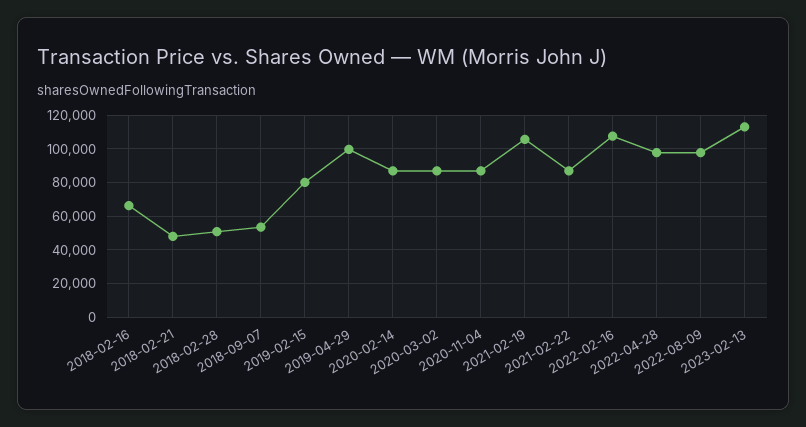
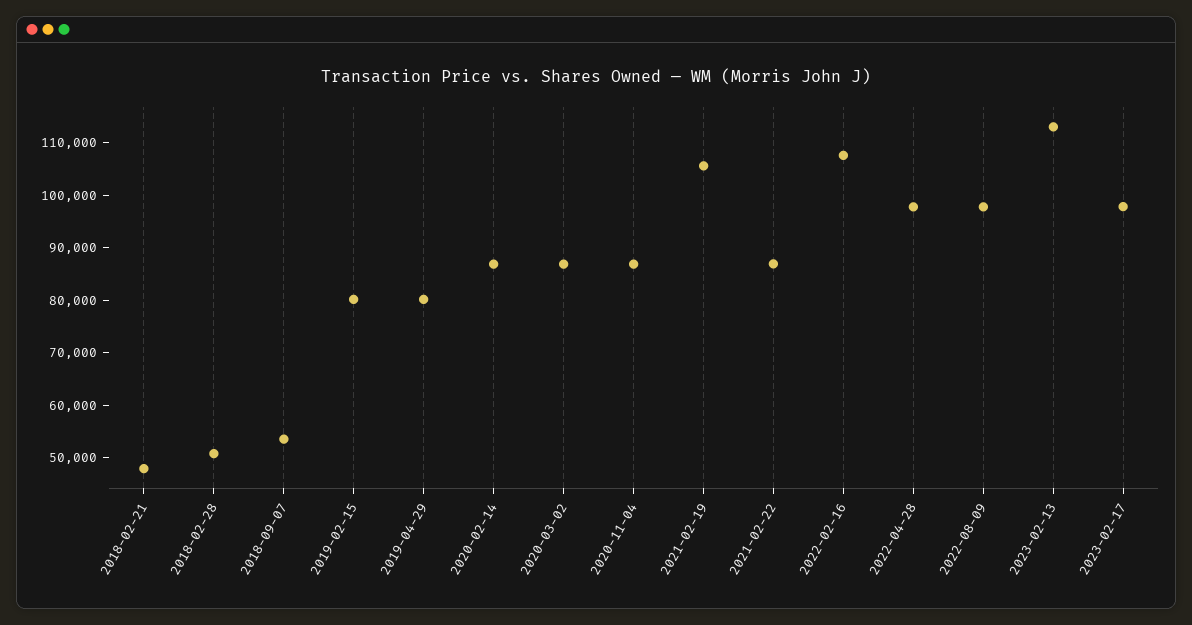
2018-02-16: 65000 -> none
2019-04-29: 100000 -> 80000
2023-02-17: none -> 98000

